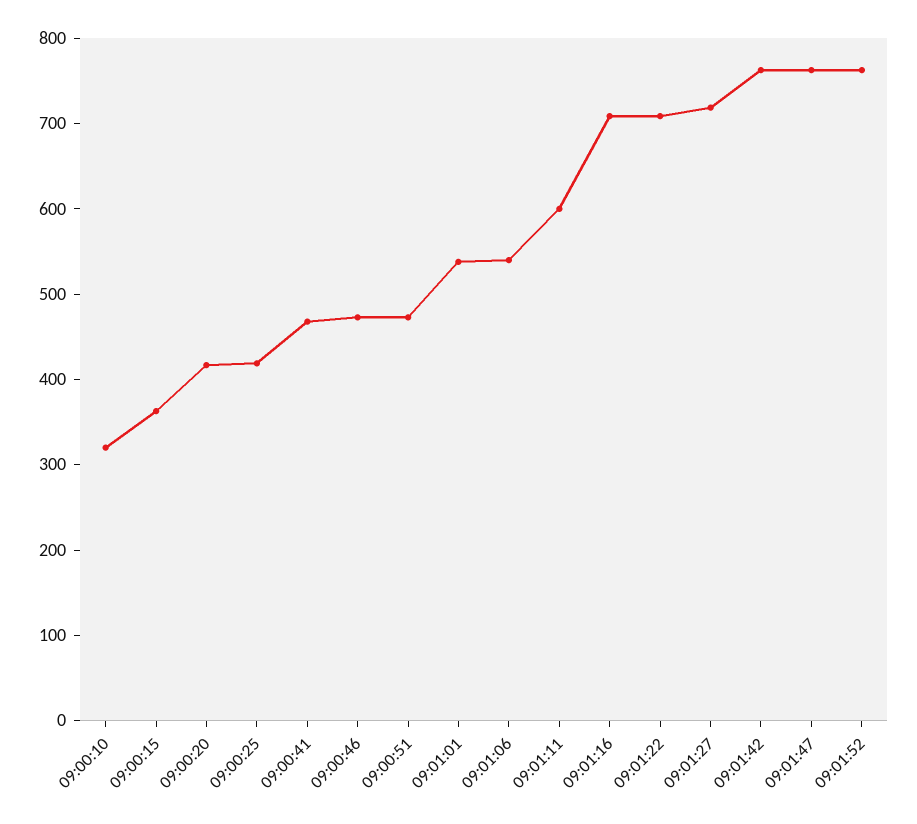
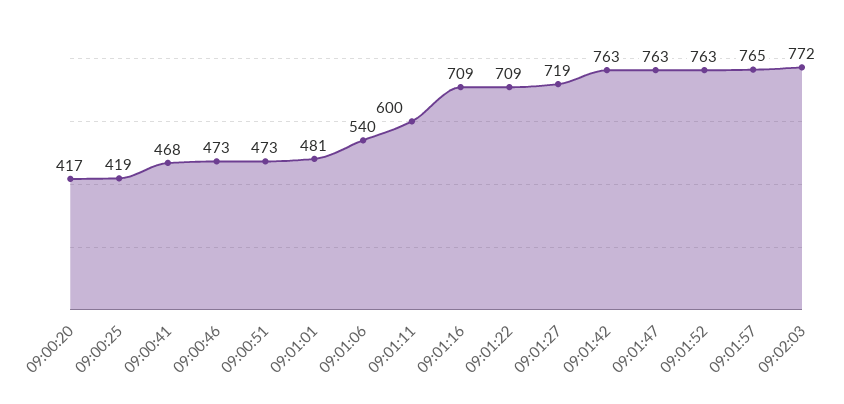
09:00:10: 320 -> none
09:00:15: 360 -> none
09:01:01: 540 -> 481
09:01:57: none -> 765
09:02:03: none -> 772

